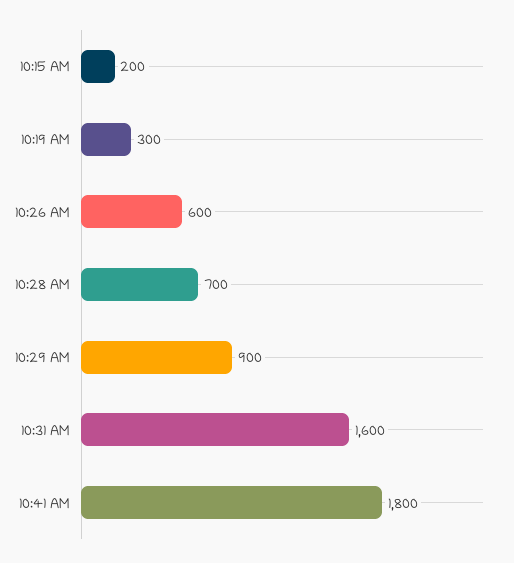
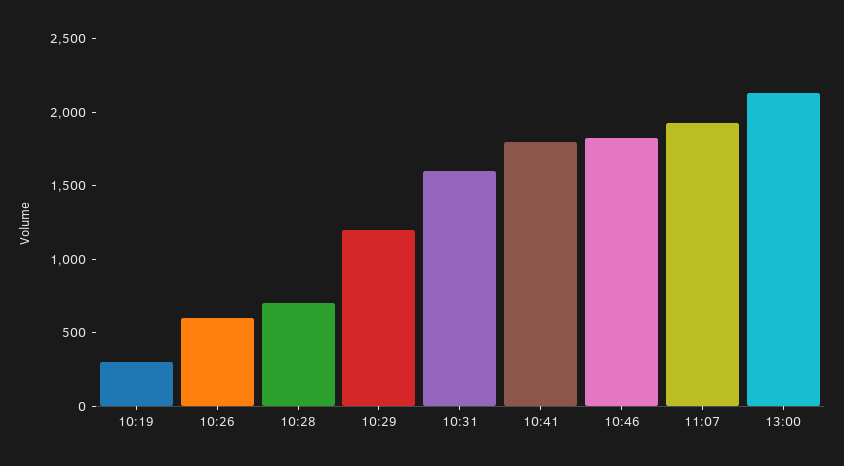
10:15 AM: 200 -> none
10:29 AM: 900 -> 1200
10:46: none -> 1800
11:07: none -> 1900
13:00: none -> 2100

